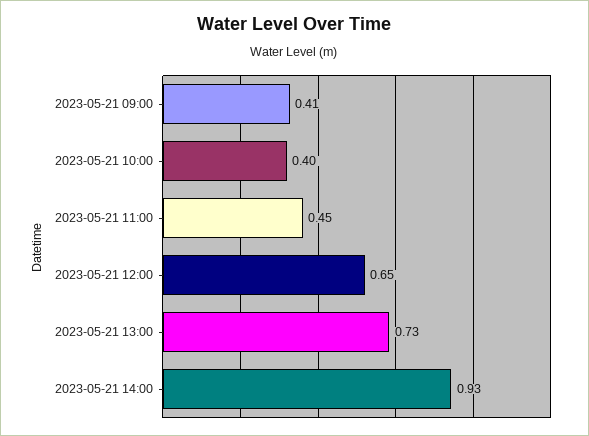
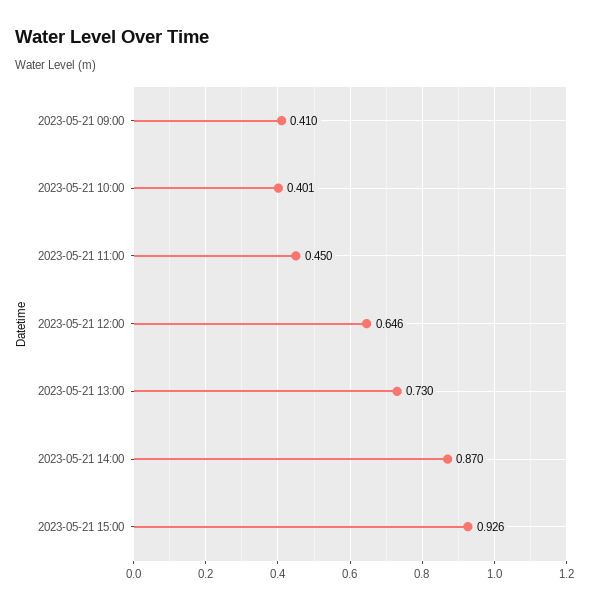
2023-05-21 14:00: 0.93 -> 0.87
2023-05-21 15:00: none -> 0.926

